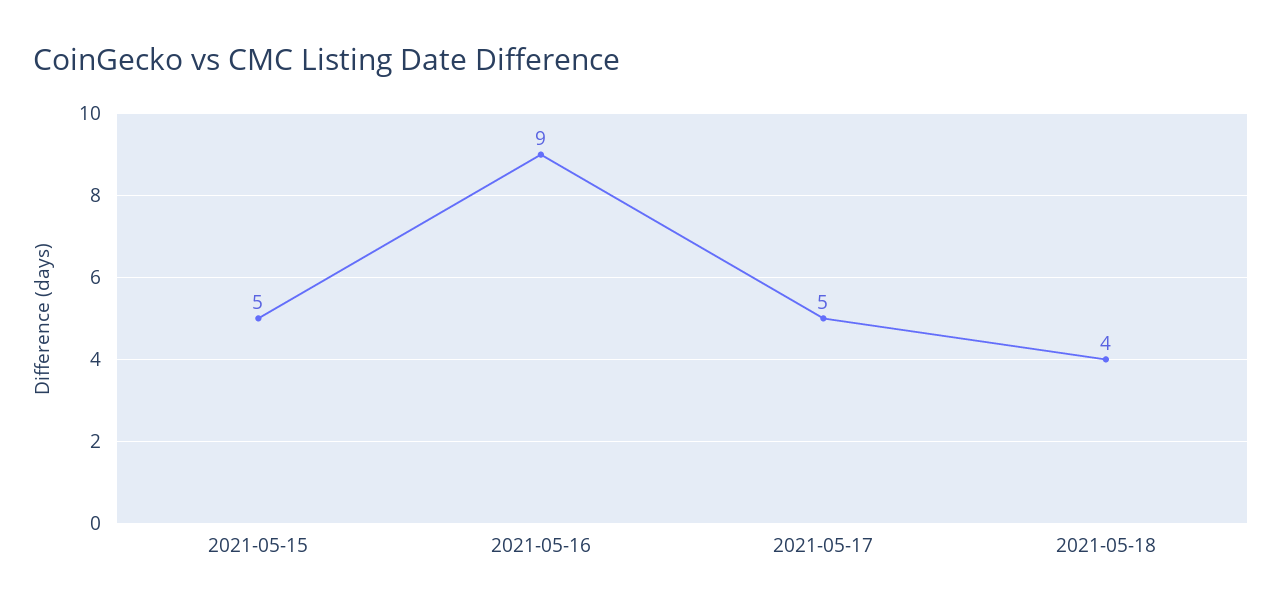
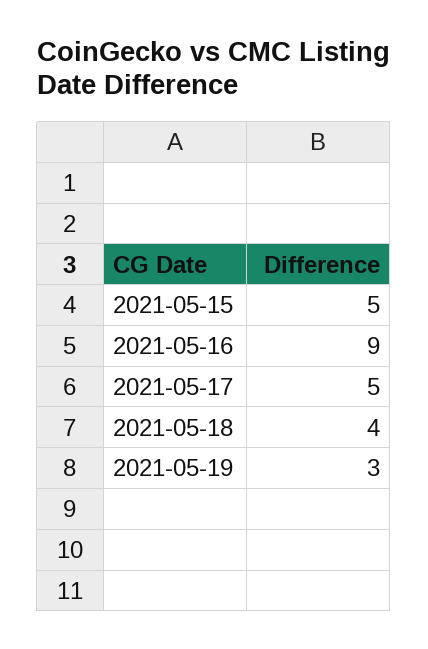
2021-05-19: none -> 3

